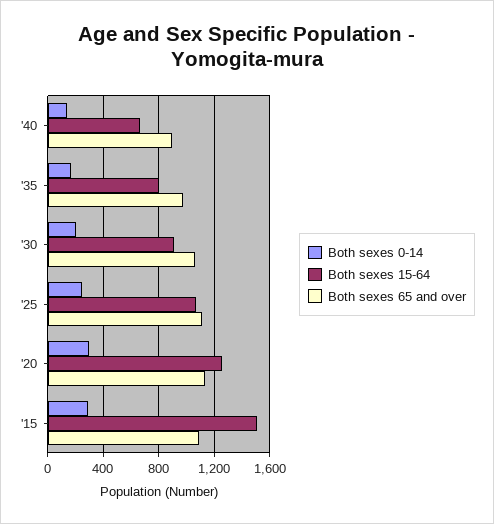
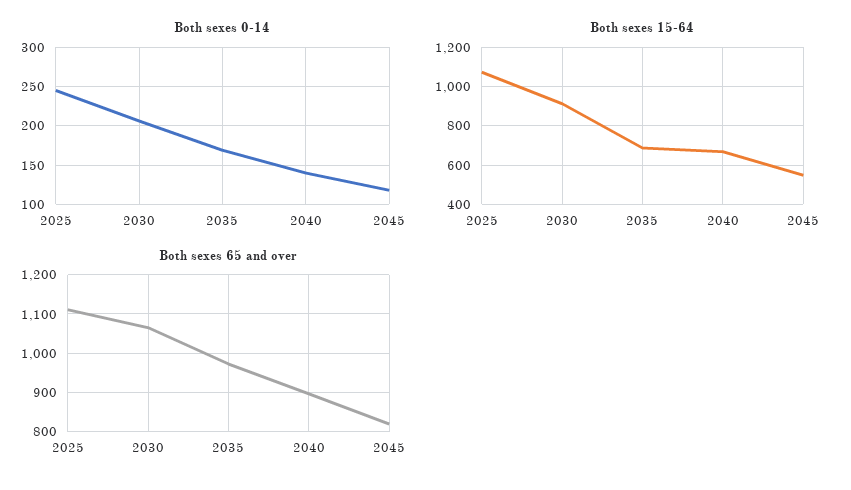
Both sexes 15-64, '35: 800 -> 700
Both sexes 0-14, '20: 300 -> none
Both sexes 15-64, '20: 1250 -> none
Both sexes 65 and over, '20: 1150 -> none
Both sexes 0-14, '15: 300 -> none
Both sexes 15-64, '15: 1500 -> none
Both sexes 65 and over, '15: 1100 -> none
Both sexes 0-14, 2045: none -> 120
Both sexes 15-64, 2045: none -> 550
Both sexes 65 and over, 2045: none -> 820

